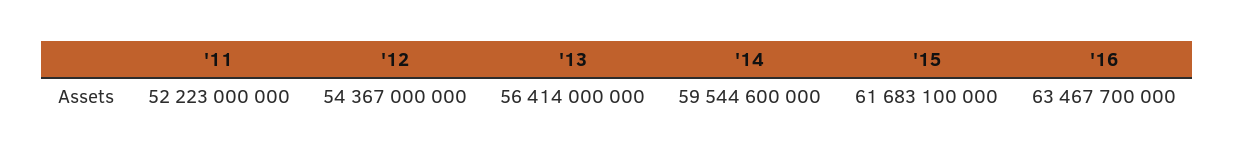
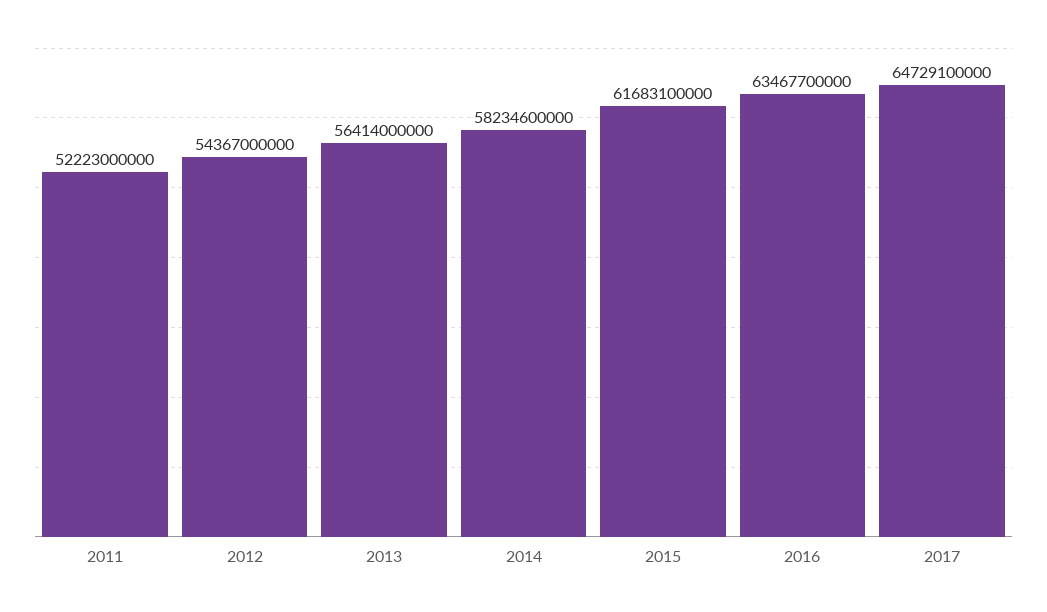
'14: 59544600000 -> 58234600000
2017: none -> 64729100000

